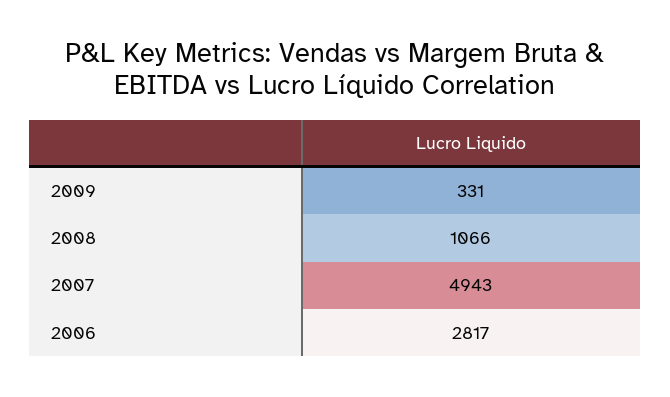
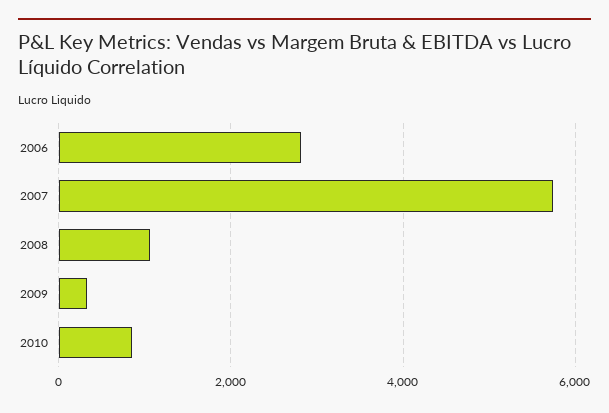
2007: 4943 -> 5800
2010: none -> 800

